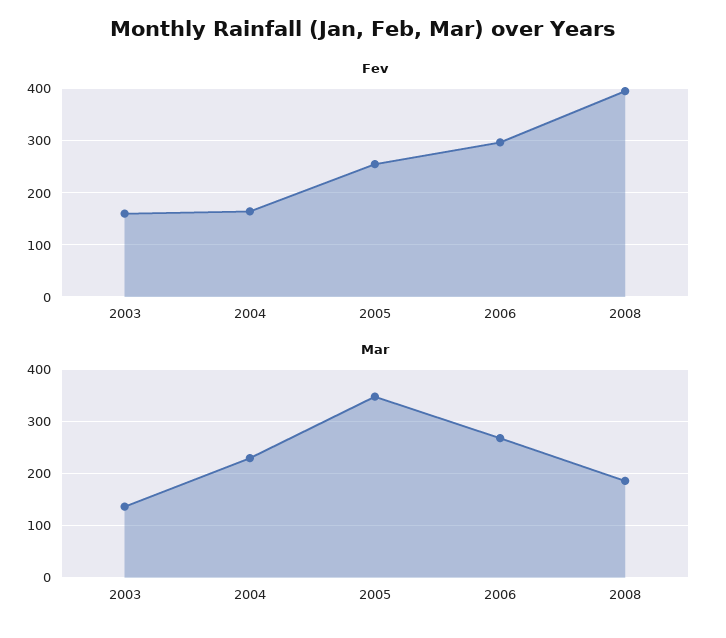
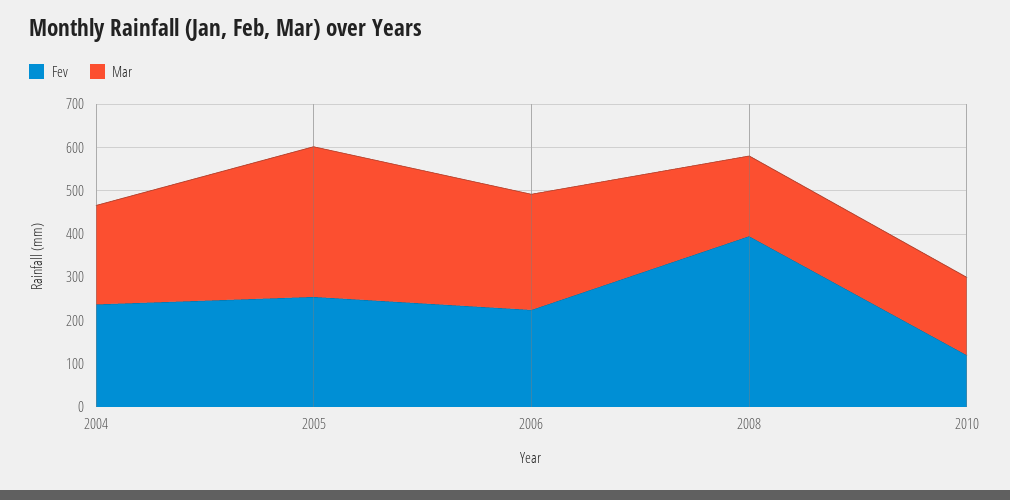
Fev, 2003: 160 -> none
Fev, 2004: 160 -> 240
Fev, 2006: 300 -> 220
Mar, 2003: 140 -> none
Fev, 2010: none -> 120
Mar, 2010: none -> 180

